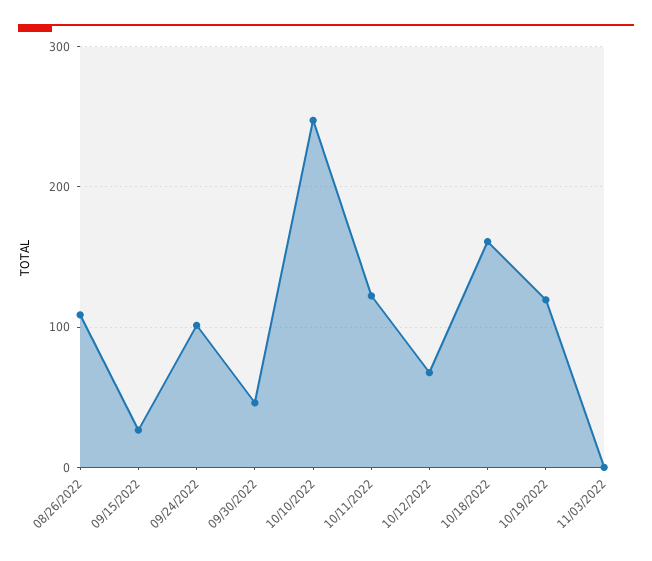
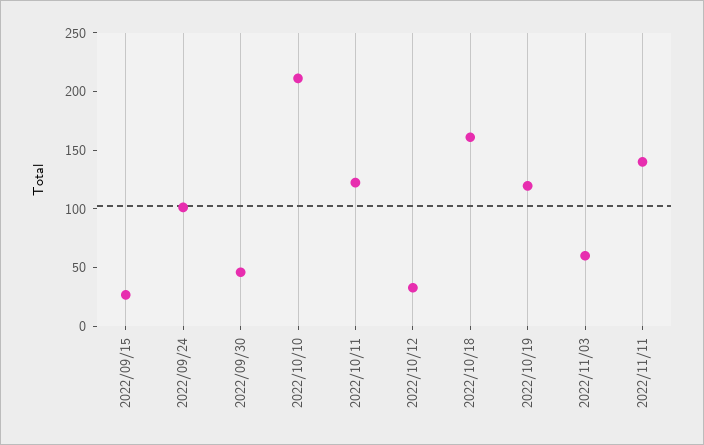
08/26/2022: 110 -> none
10/10/2022: 250 -> 210
10/12/2022: 70 -> 30
11/03/2022: 0 -> 60
2022/11/11: none -> 140

